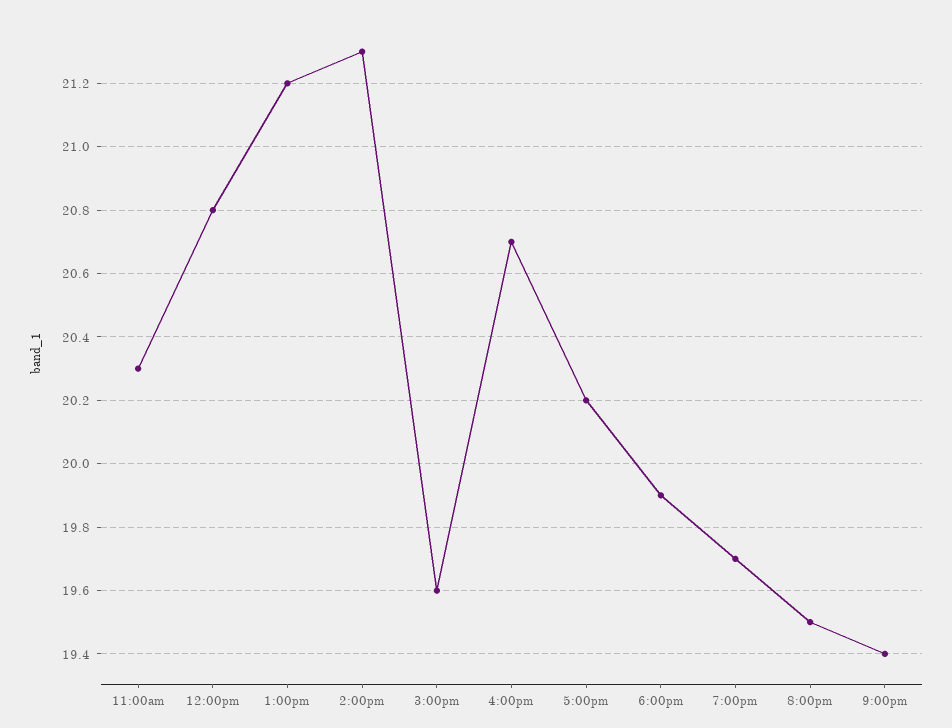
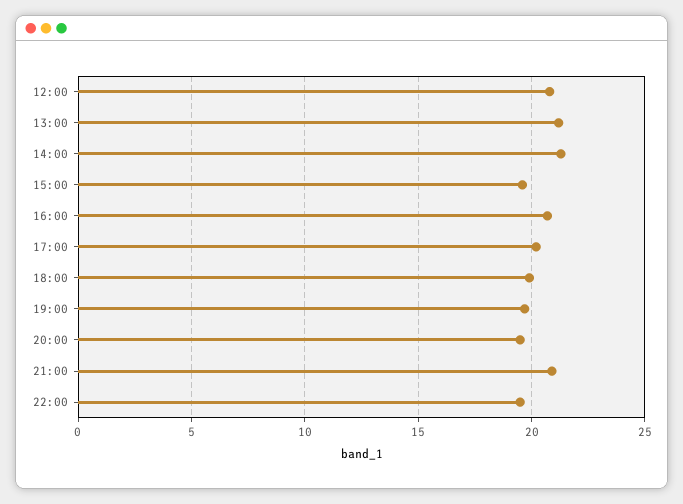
11:00am: 20.3 -> none
9:00pm: 19.4 -> 21
22:00: none -> 19.5

